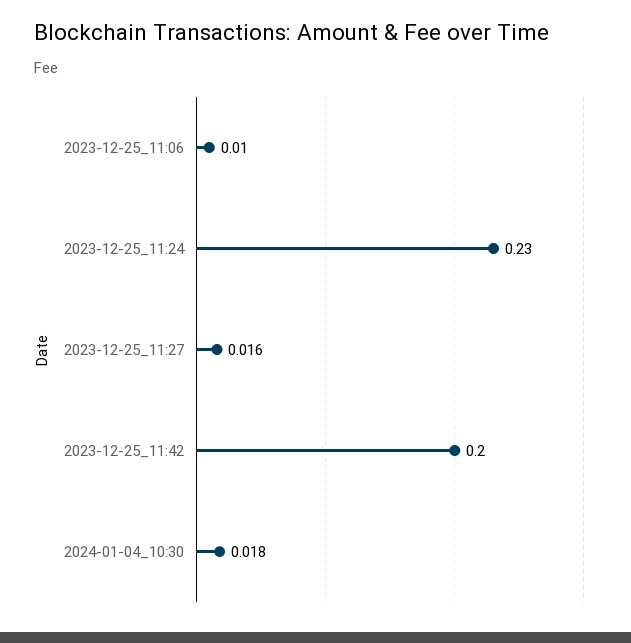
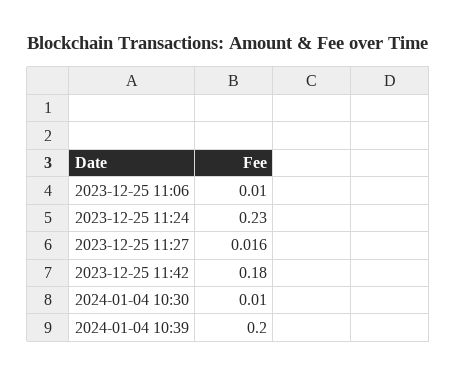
2023-12-25_11:42: 0.2 -> 0.18
2024-01-04_10:30: 0.018 -> 0.01
2024-01-04 10:39: none -> 0.2

